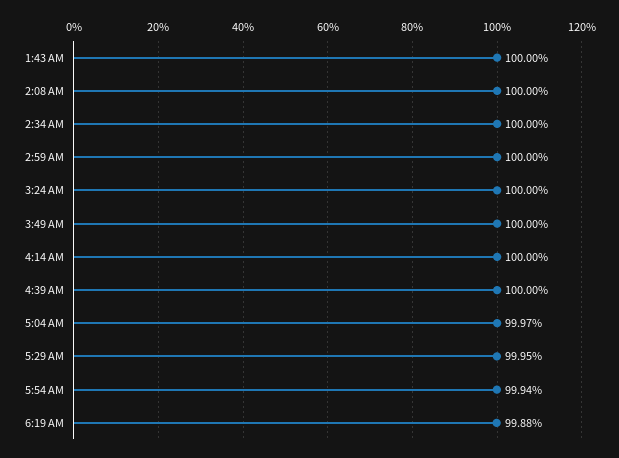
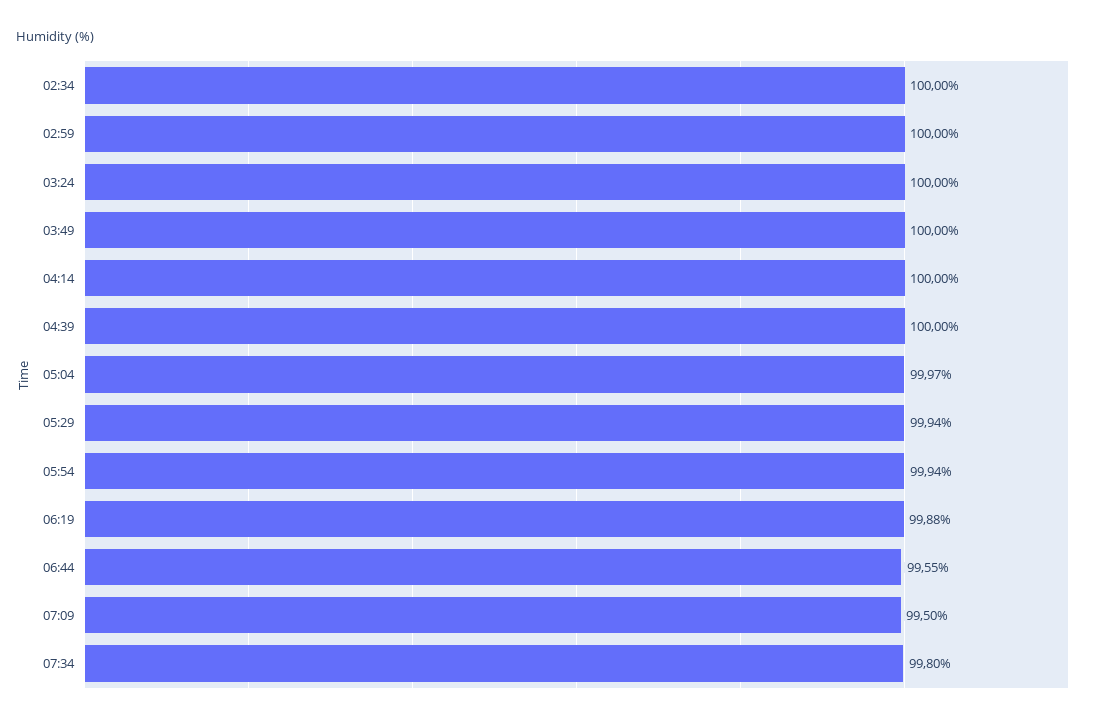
1:43 AM: 100 -> none
2:08 AM: 100 -> none
5:29 AM: 99.95 -> 99.94
06:44: none -> 99.55
07:09: none -> 99.5
07:34: none -> 99.8

